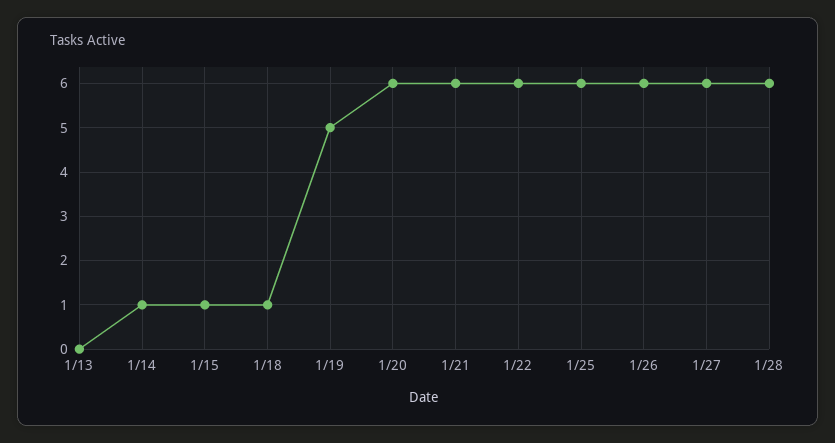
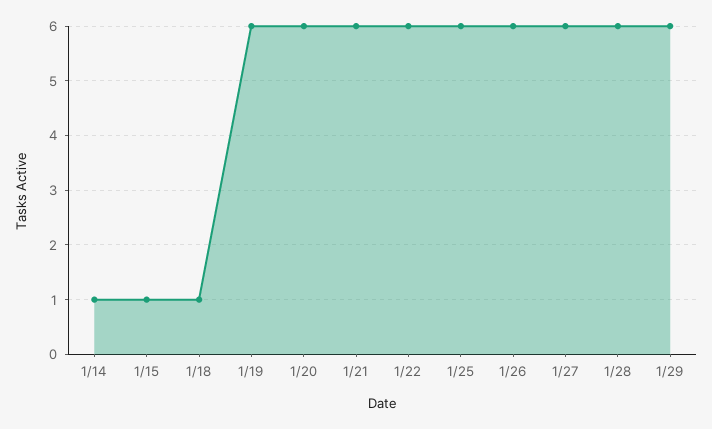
1/13: 0 -> none
1/19: 5 -> 6
1/29: none -> 6

